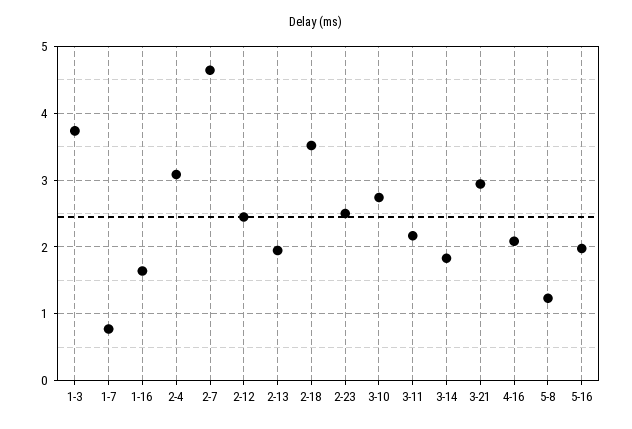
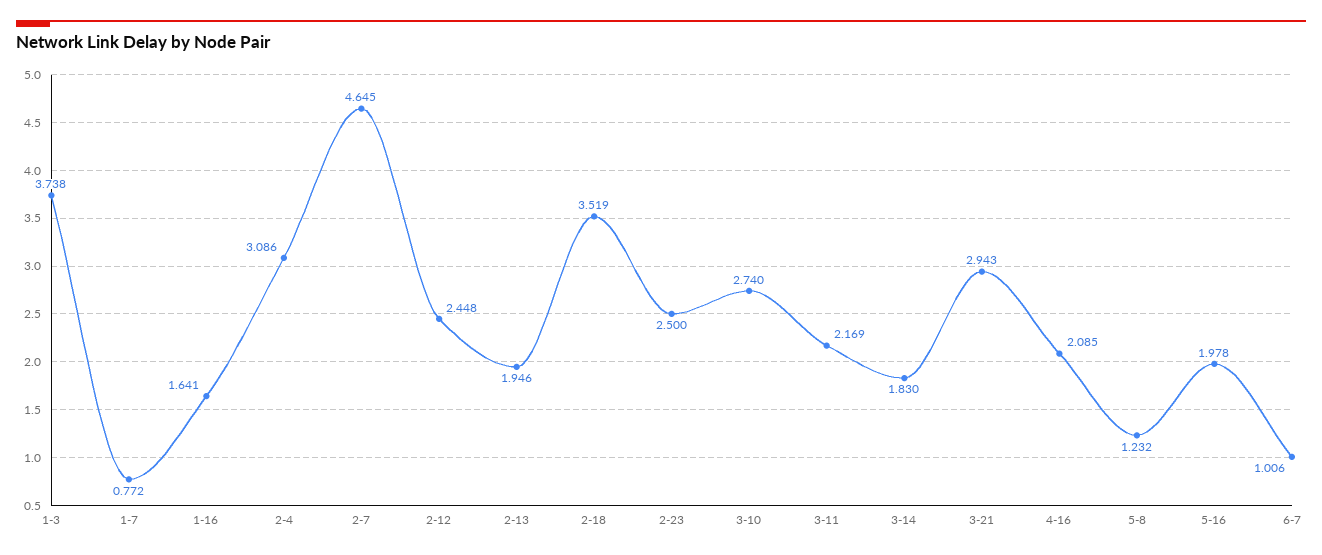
6-7: none -> 1.006

